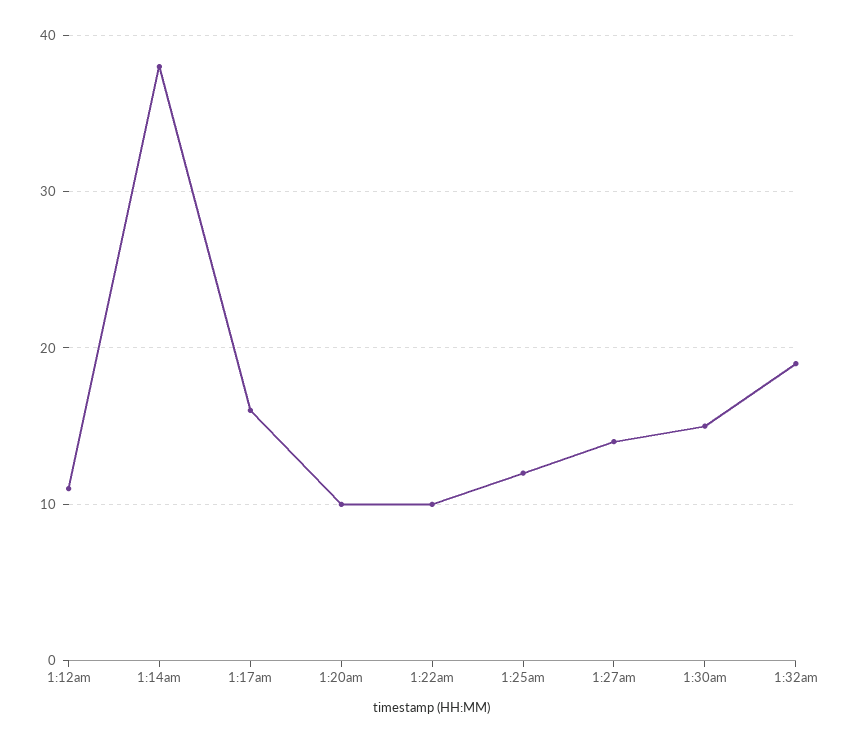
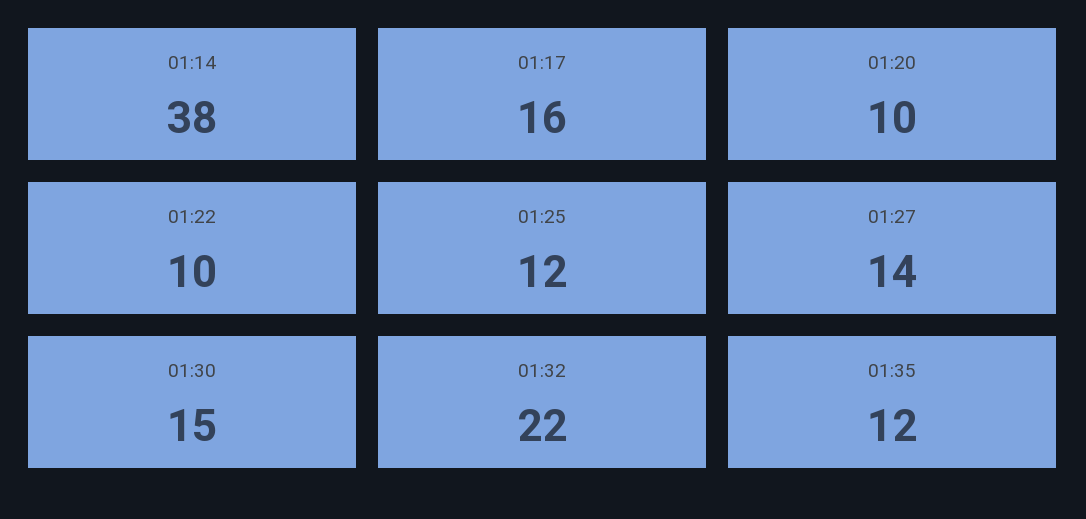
1:12am: 11 -> none
1:32am: 19 -> 22
01:35: none -> 12

